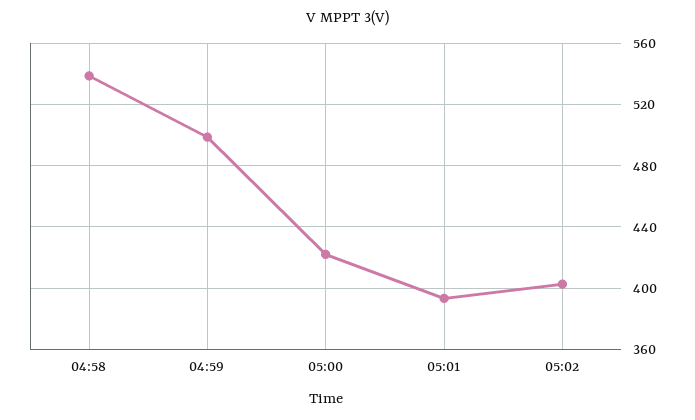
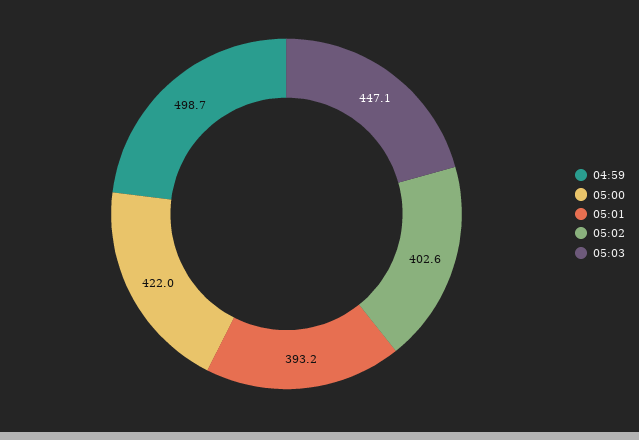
04:58: 540 -> none
05:03: none -> 447.1

